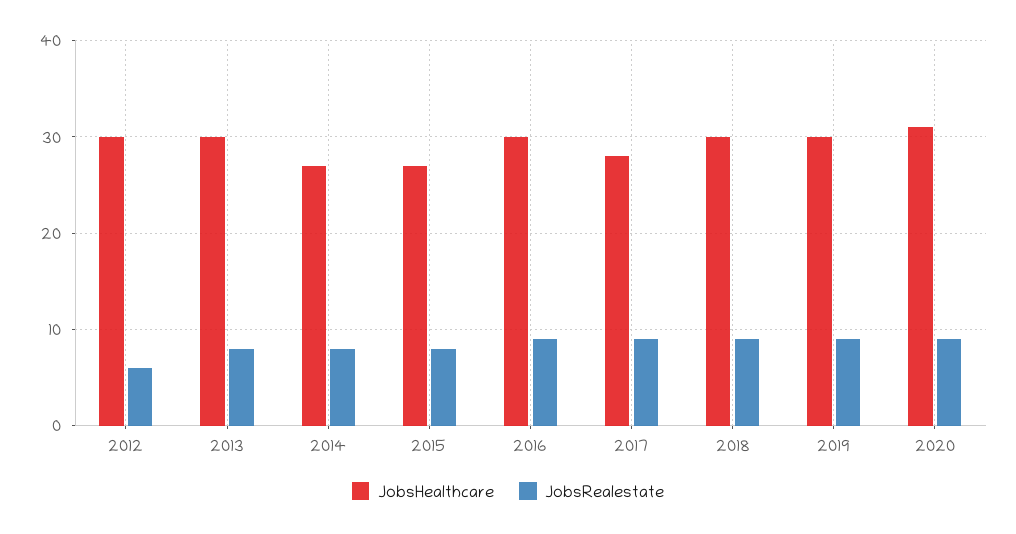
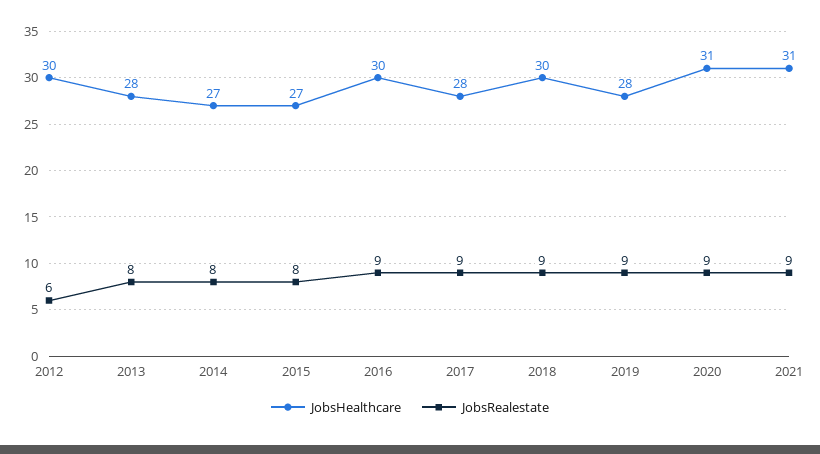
JobsHealthcare, 2013: 30 -> 28
JobsHealthcare, 2019: 30 -> 28
JobsHealthcare, 2021: none -> 31
JobsRealestate, 2021: none -> 9

